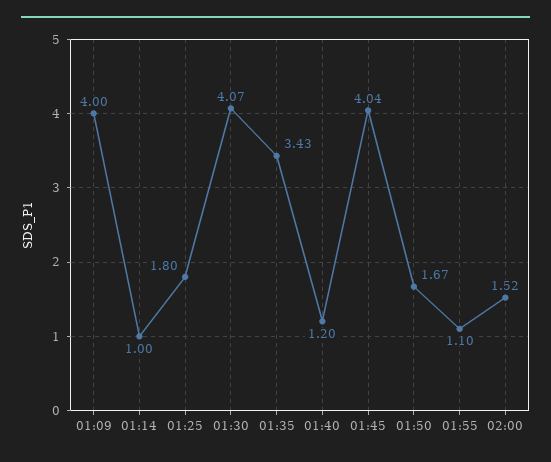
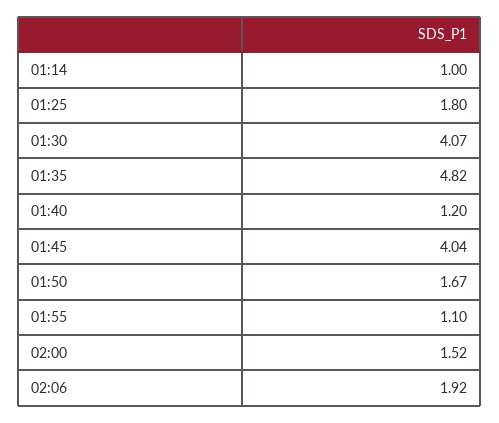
01:09: 4 -> none
01:35: 3.43 -> 4.82
02:06: none -> 1.92

